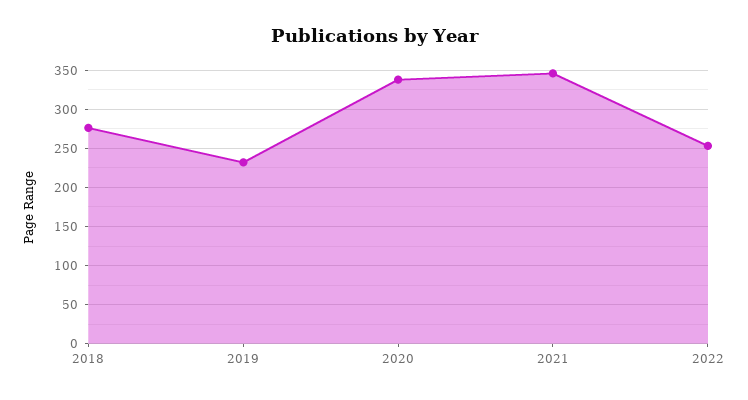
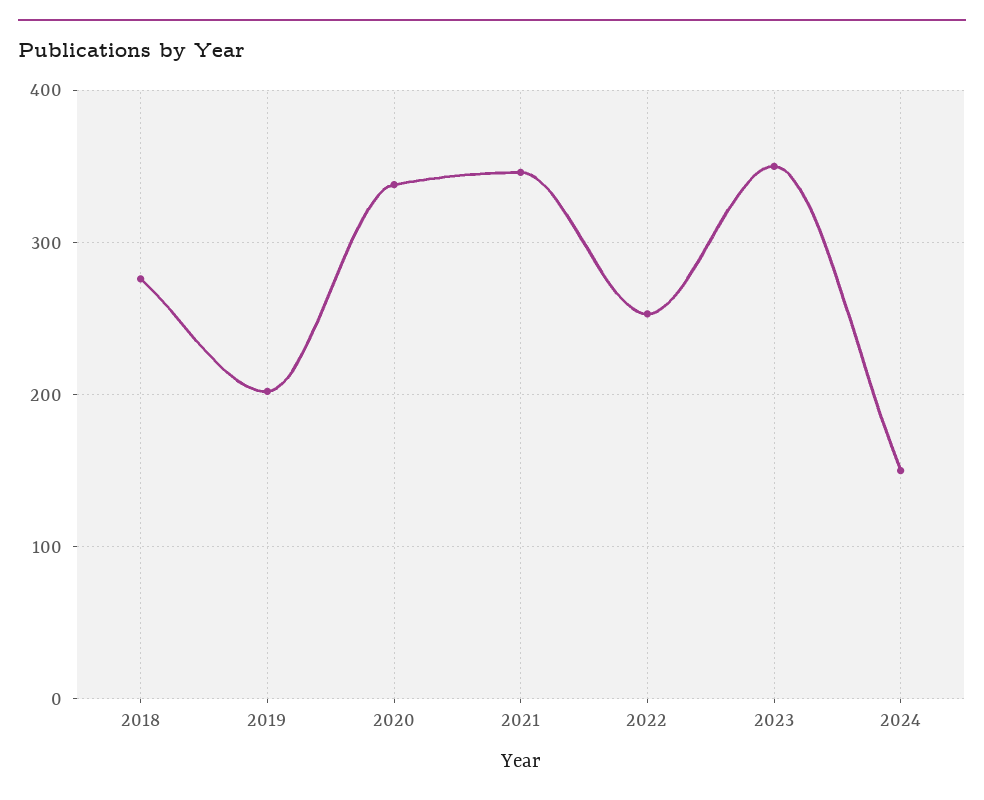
2019: 230 -> 200
2023: none -> 350
2024: none -> 150

